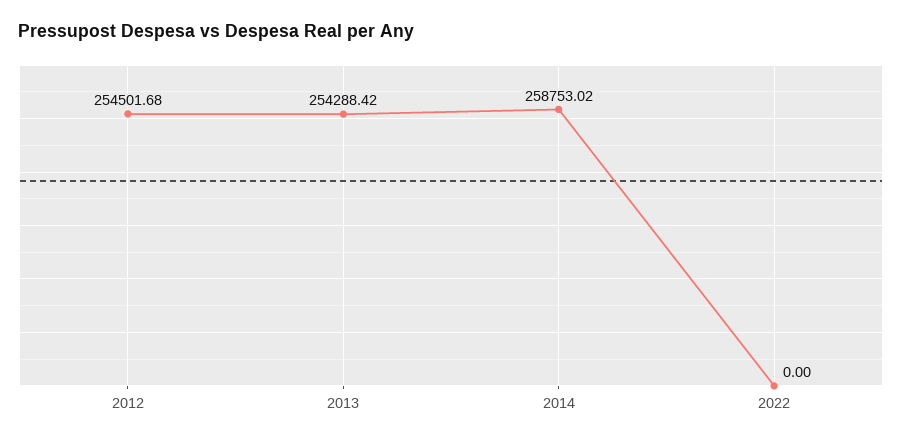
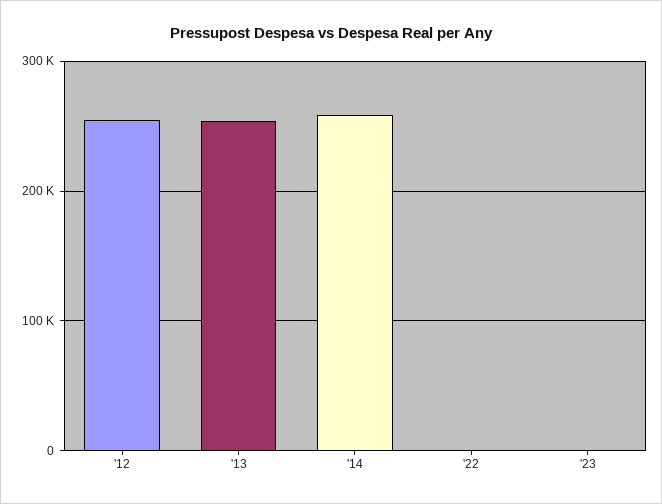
'23: none -> 0

